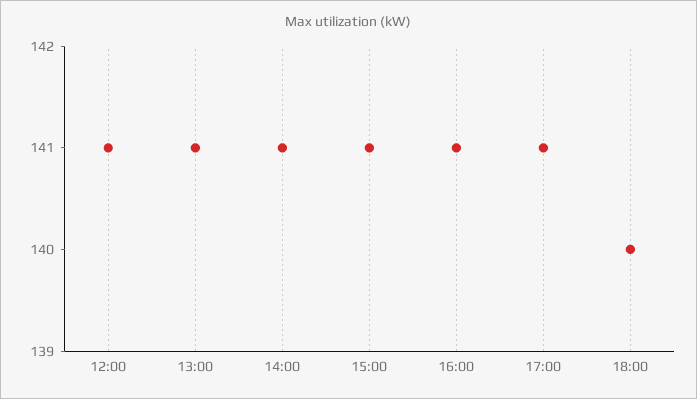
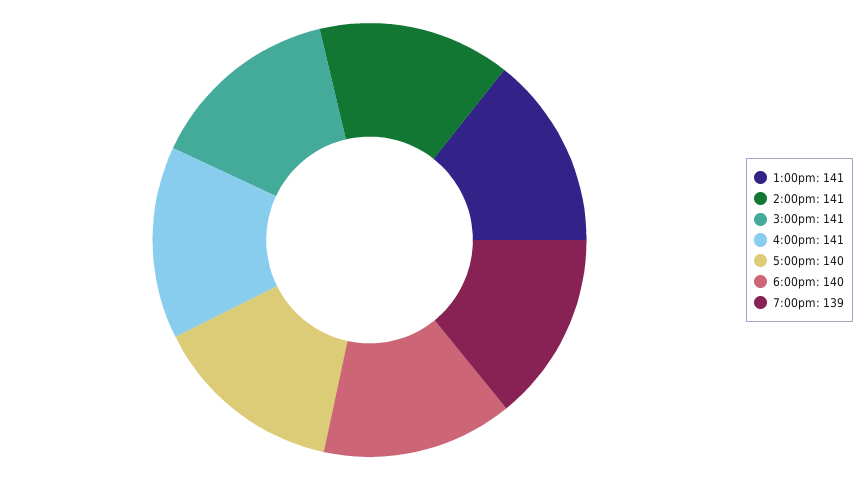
12:00: 141 -> none
17:00: 141 -> 140
7:00pm: none -> 139

